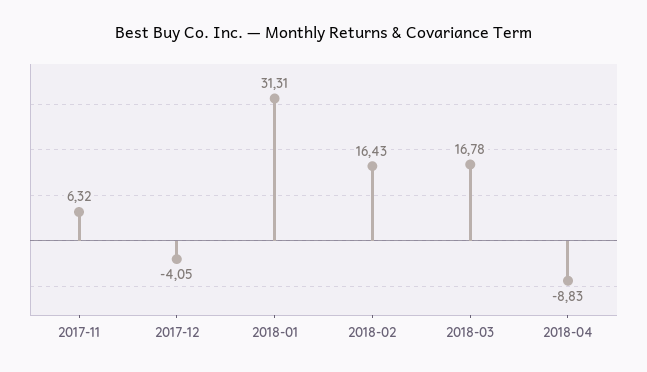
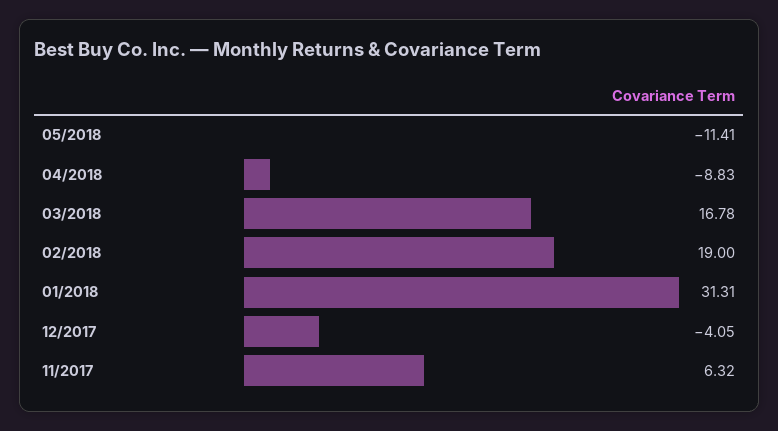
2018-02: 16.43 -> 19
05/2018: none -> -11.41

